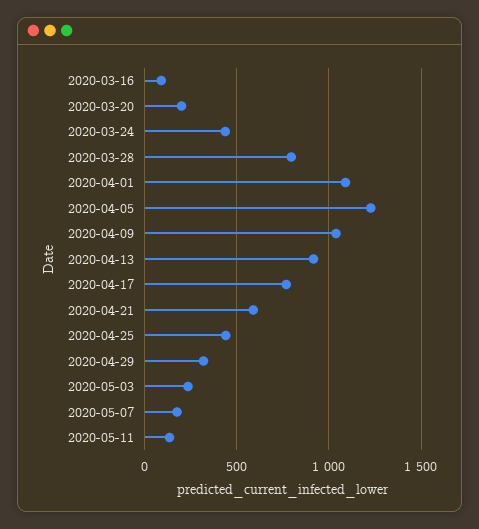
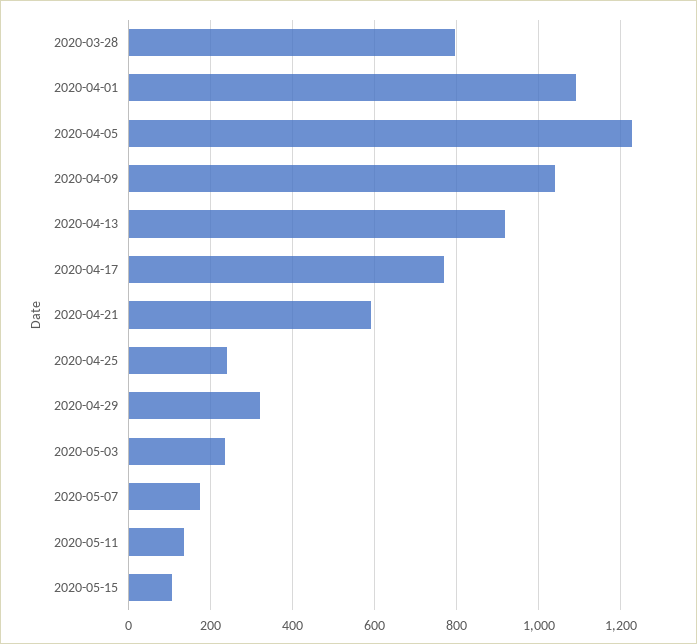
2020-03-16: 100 -> none
2020-03-20: 200 -> none
2020-03-24: 450 -> none
2020-04-25: 450 -> 240
2020-05-15: none -> 100

